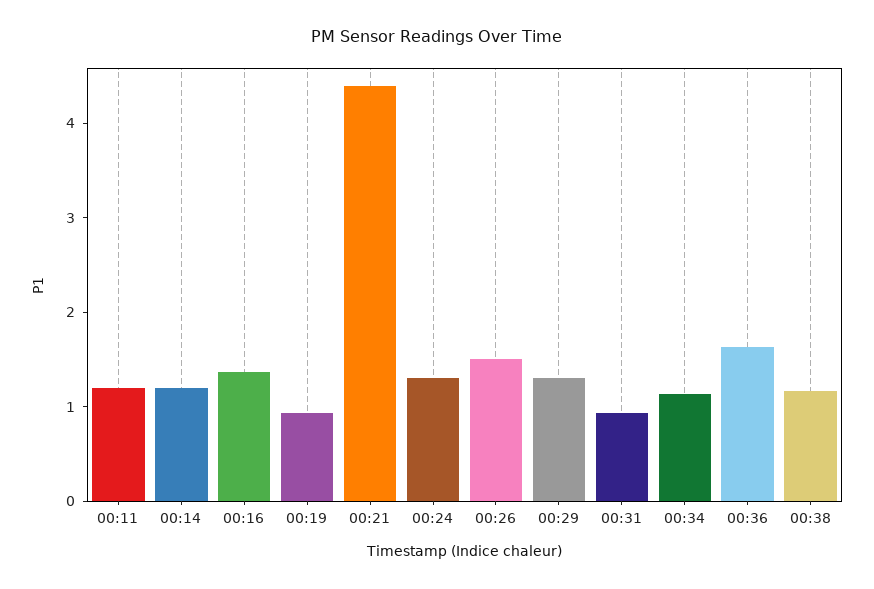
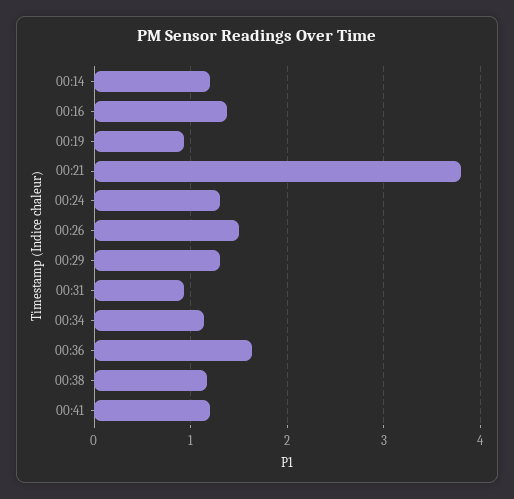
00:11: 1.2 -> none
00:21: 4.4 -> 3.8
00:41: none -> 1.2

